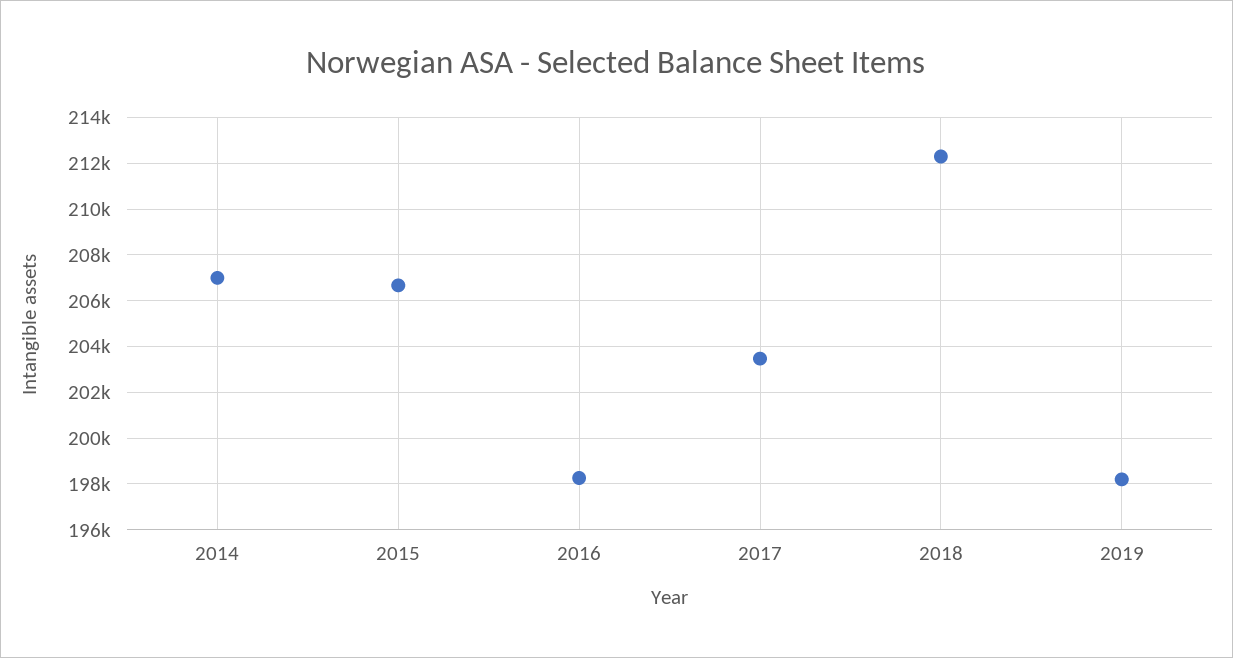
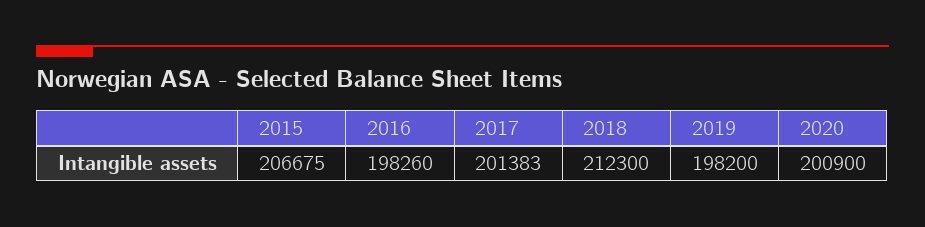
2014: 207000 -> none
2017: 203500 -> 201383
2020: none -> 200900

